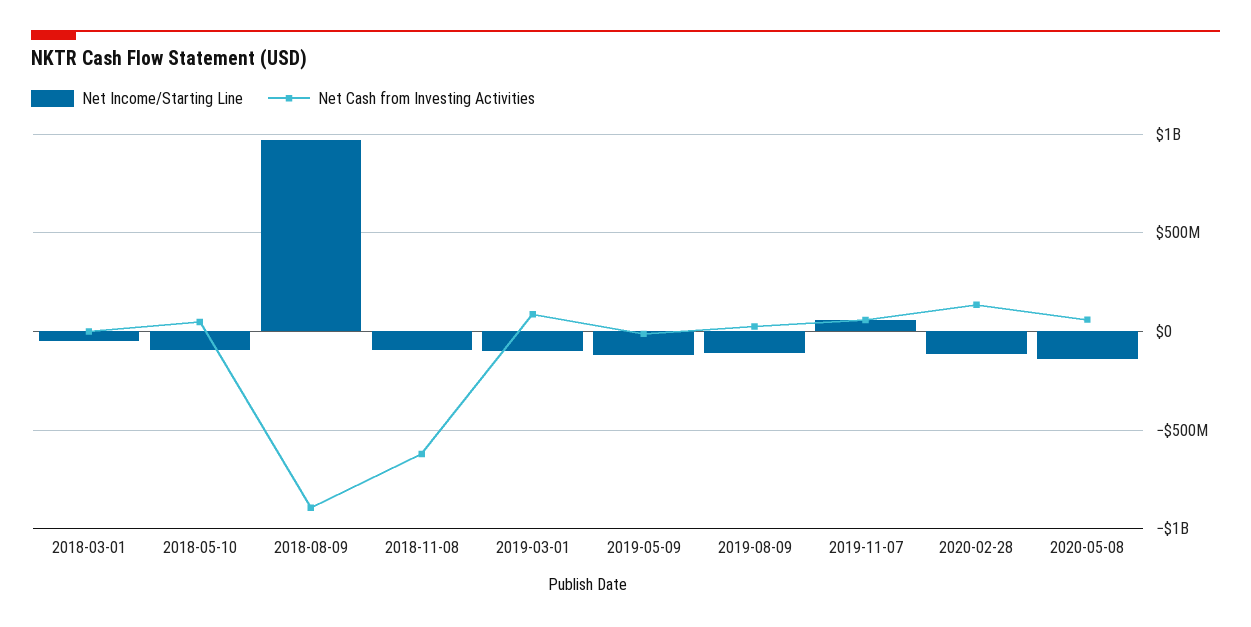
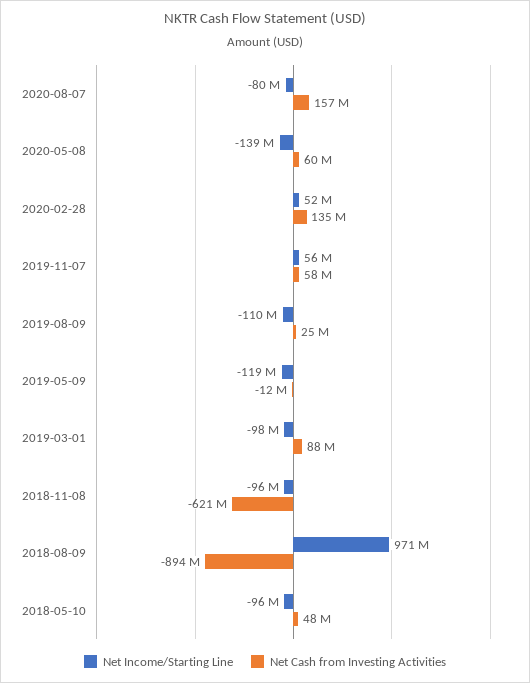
Net Income/Starting Line, 2018-03-01: -50000000 -> none
Net Cash from Investing Activities, 2018-03-01: 0 -> none
Net Income/Starting Line, 2020-02-28: -100000000 -> 52000000
Net Income/Starting Line, 2020-08-07: none -> -80000000
Net Cash from Investing Activities, 2020-08-07: none -> 157000000

